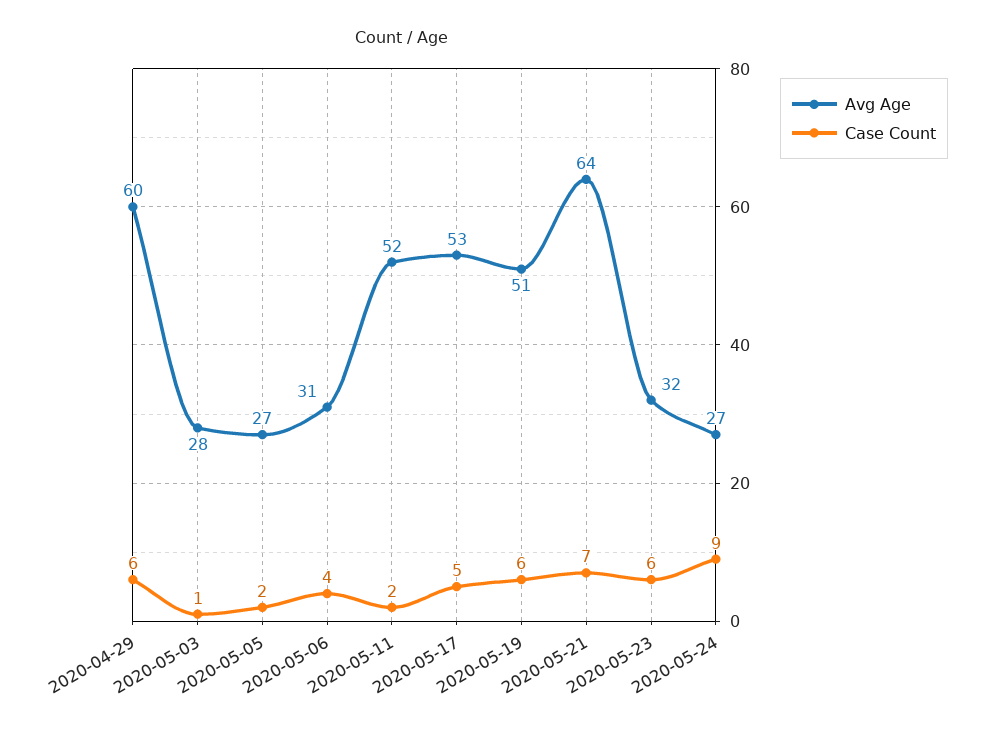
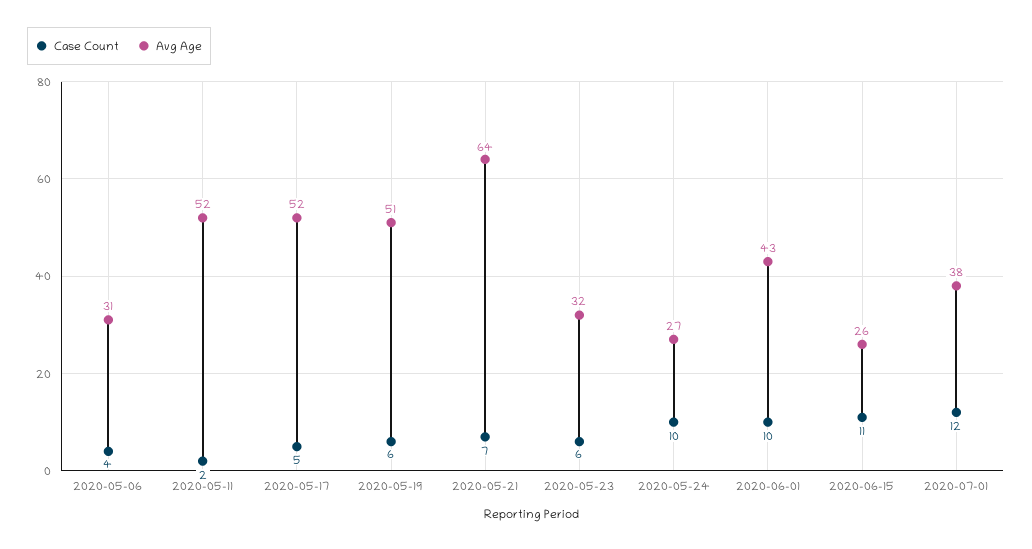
Avg Age, 2020-04-29: 60 -> none
Case Count, 2020-04-29: 6 -> none
Avg Age, 2020-05-03: 28 -> none
Case Count, 2020-05-03: 1 -> none
Avg Age, 2020-05-05: 27 -> none
Case Count, 2020-05-05: 2 -> none
Avg Age, 2020-05-17: 53 -> 52
Case Count, 2020-05-24: 9 -> 10
Case Count, 2020-06-01: none -> 10
Avg Age, 2020-06-01: none -> 43
Case Count, 2020-06-15: none -> 11
Avg Age, 2020-06-15: none -> 26
Case Count, 2020-07-01: none -> 12
Avg Age, 2020-07-01: none -> 38

